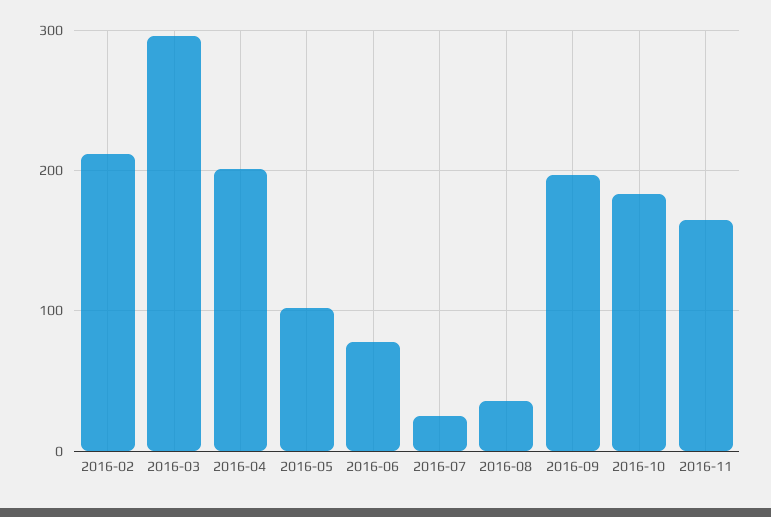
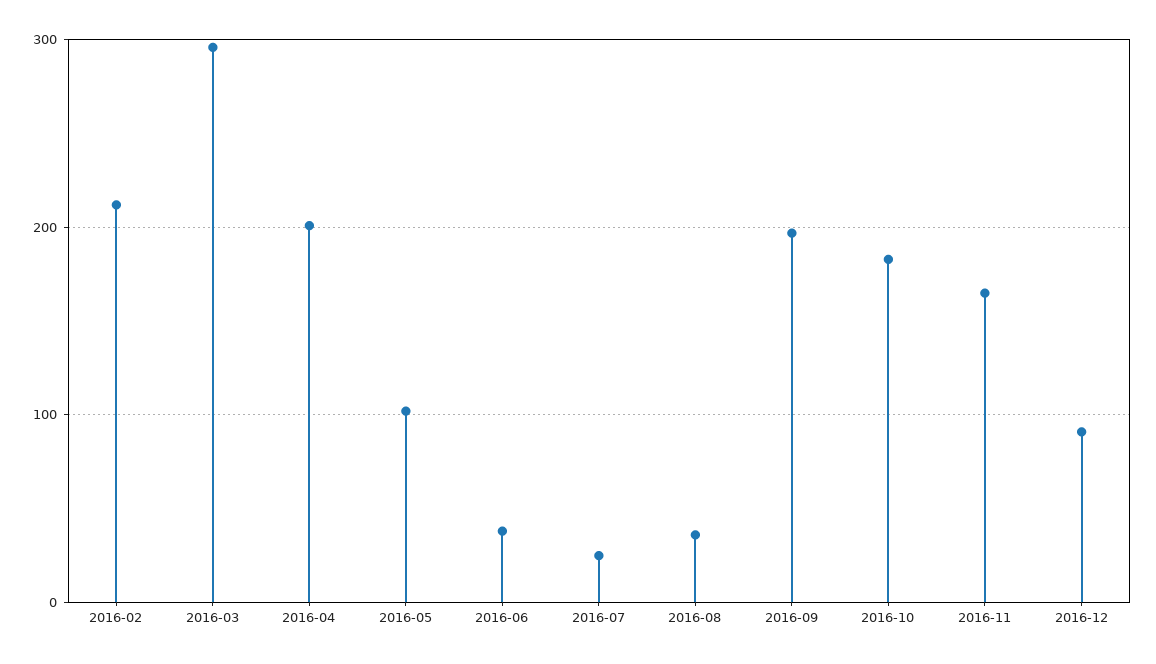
2016-06: 80 -> 40
2016-12: none -> 90

